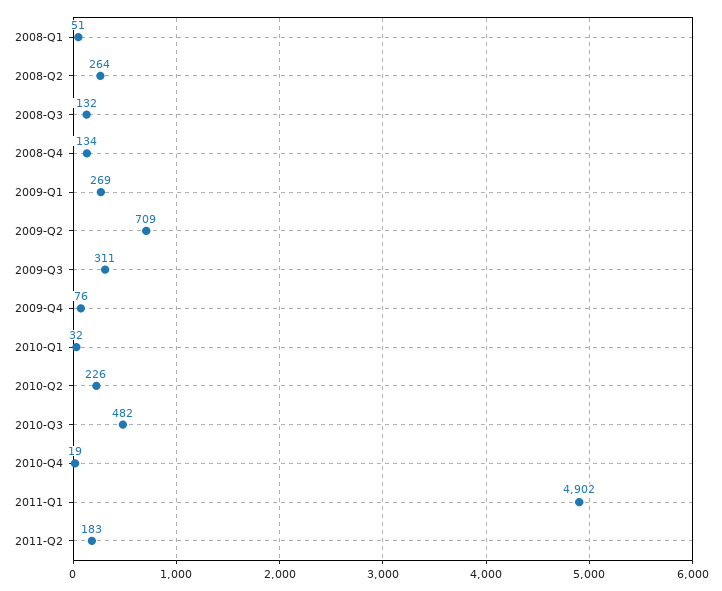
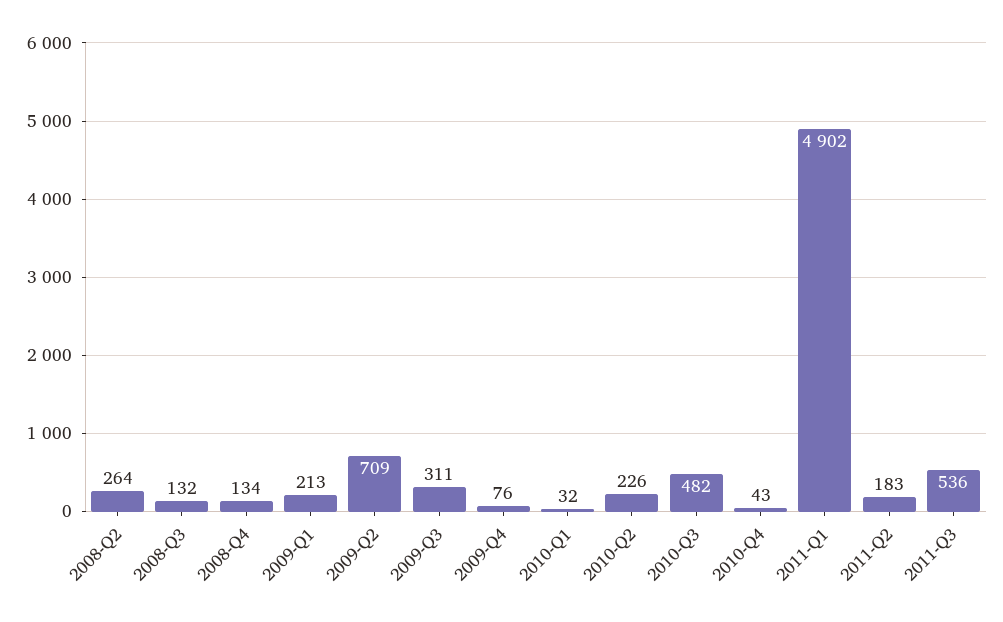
2008-Q1: 51 -> none
2009-Q1: 269 -> 213
2010-Q4: 19 -> 43
2011-Q3: none -> 536

